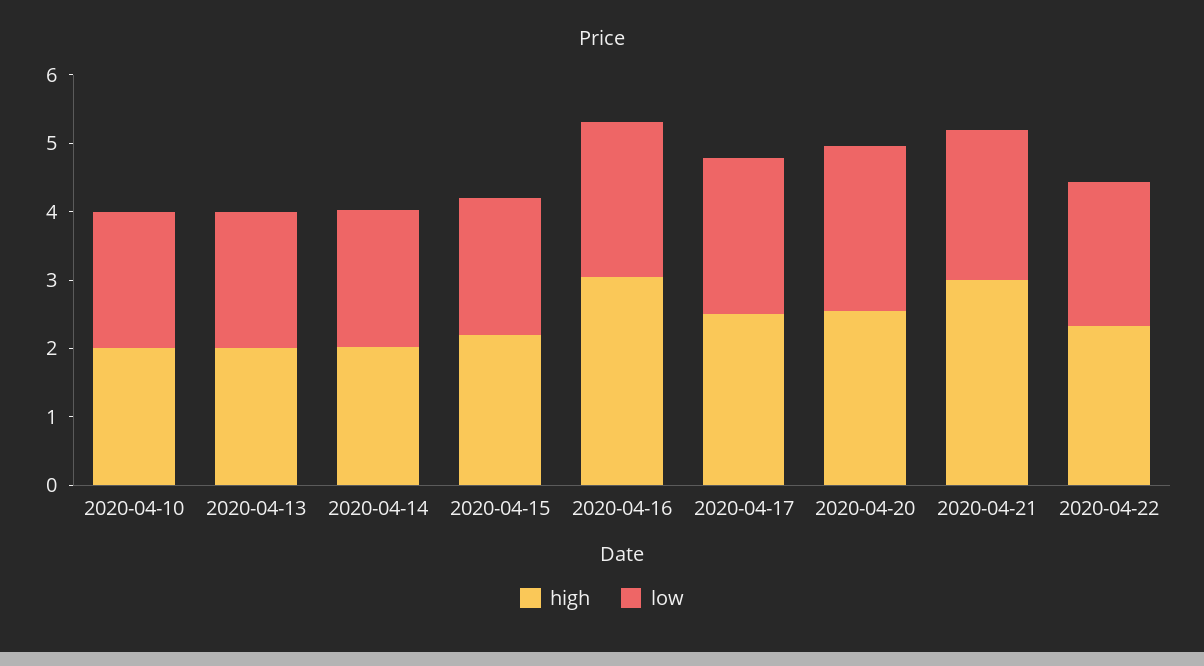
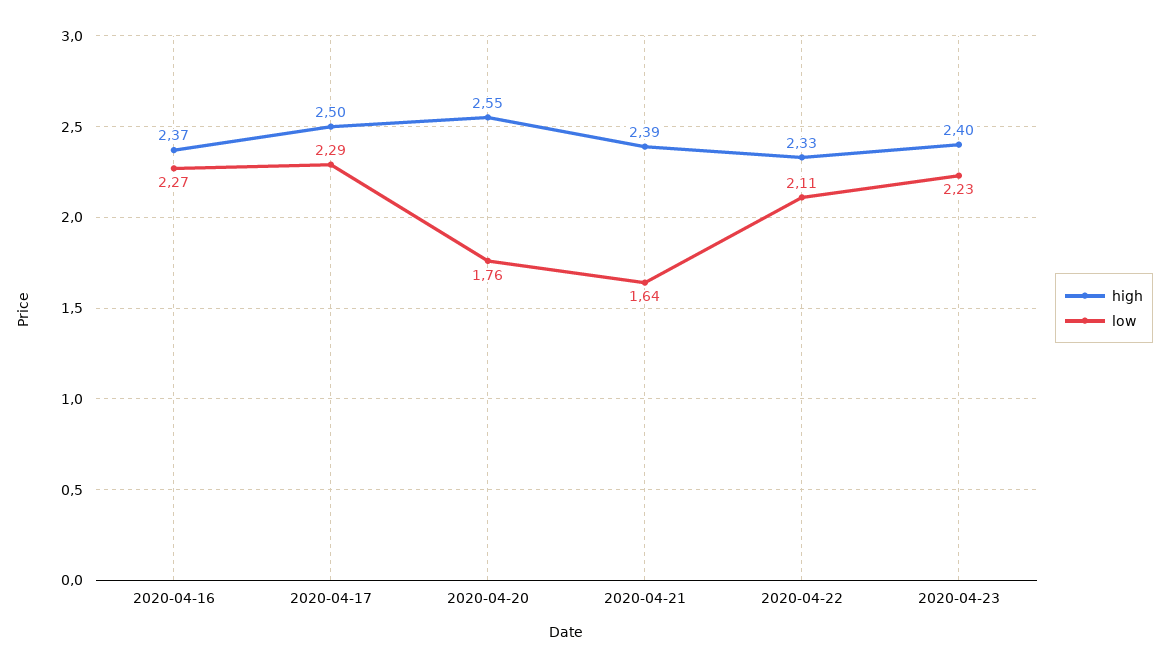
high, 2020-04-10: 2 -> none
low, 2020-04-10: 2 -> none
high, 2020-04-13: 2 -> none
low, 2020-04-13: 2 -> none
high, 2020-04-14: 2 -> none
low, 2020-04-14: 2 -> none
high, 2020-04-15: 2.2 -> none
low, 2020-04-15: 2 -> none
high, 2020-04-16: 3 -> 2.37
low, 2020-04-20: 2.4 -> 1.76
high, 2020-04-21: 3 -> 2.39
low, 2020-04-21: 2.2 -> 1.64
high, 2020-04-23: none -> 2.4
low, 2020-04-23: none -> 2.23

